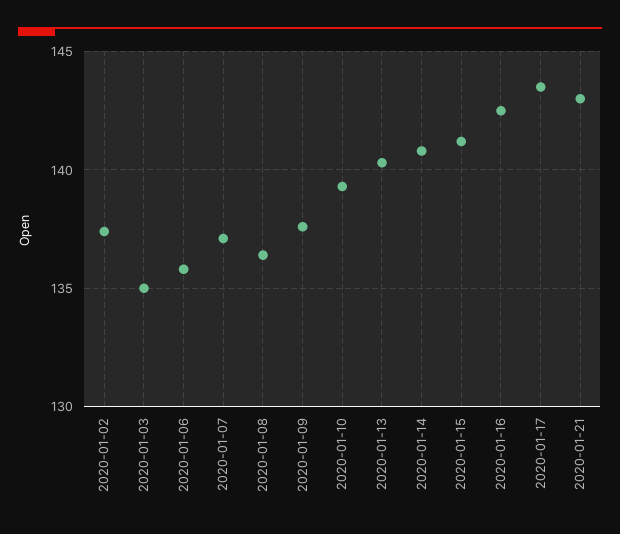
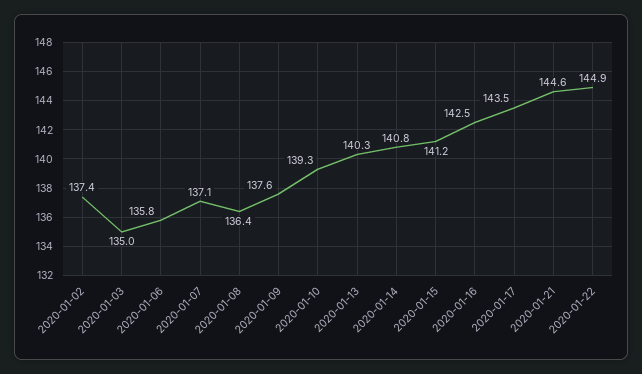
2020-01-21: 143 -> 144.6
2020-01-22: none -> 144.9

